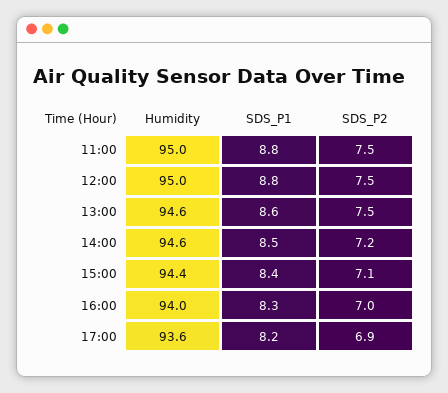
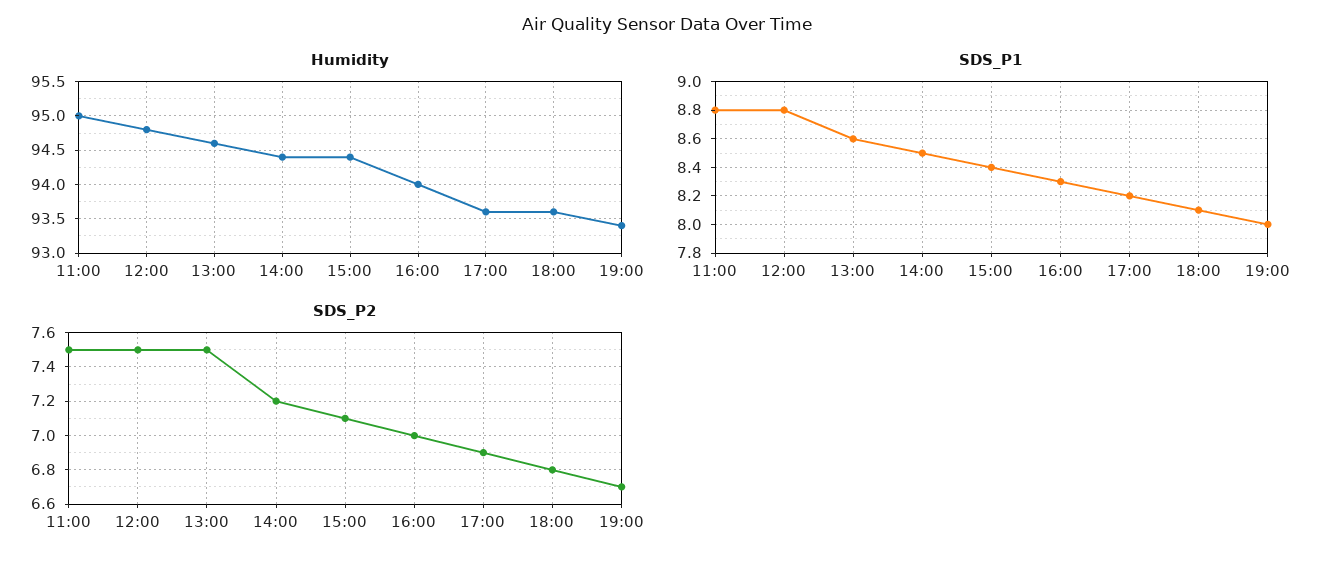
Humidity, 12:00: 95 -> 94.8
Humidity, 14:00: 94.6 -> 94.4
Humidity, 18:00: none -> 93.6
Humidity, 19:00: none -> 93.4
SDS_P1, 18:00: none -> 8.1
SDS_P1, 19:00: none -> 8
SDS_P2, 18:00: none -> 6.8
SDS_P2, 19:00: none -> 6.7

